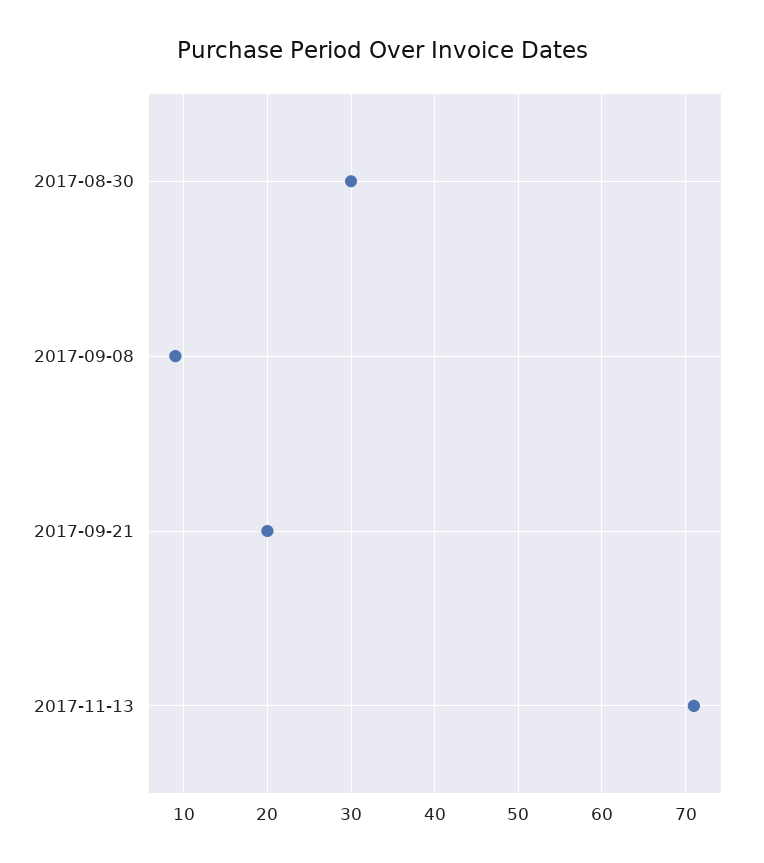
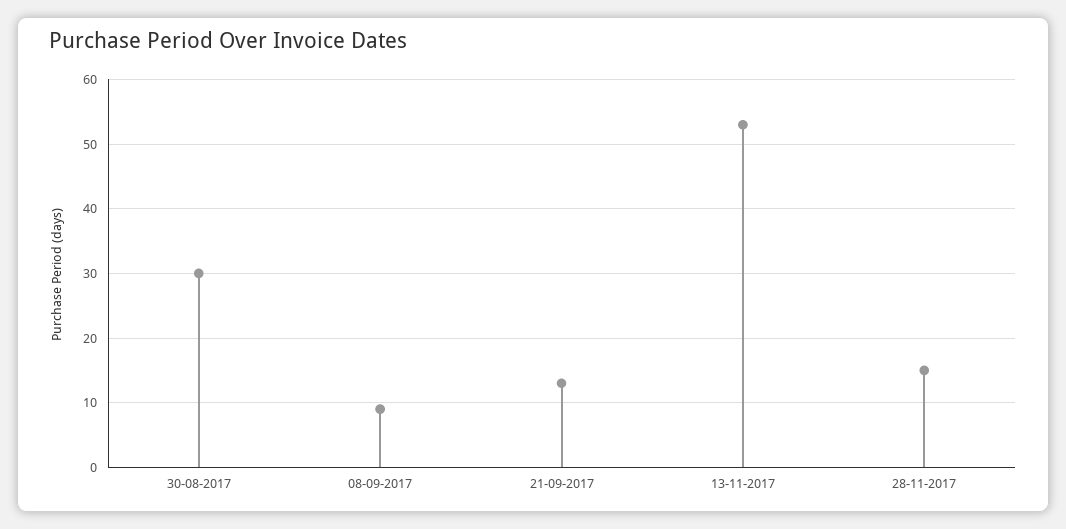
2017-09-21: 20 -> 13
2017-11-13: 71 -> 53
28-11-2017: none -> 15

